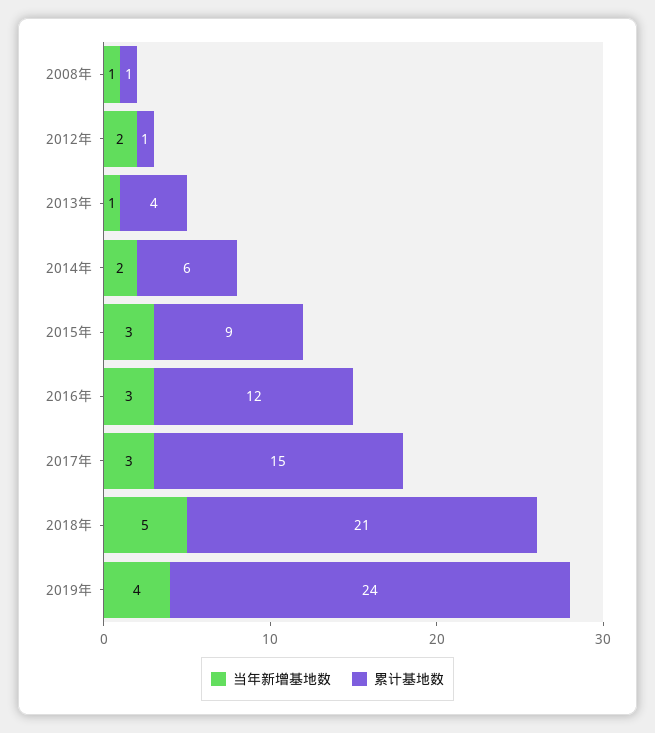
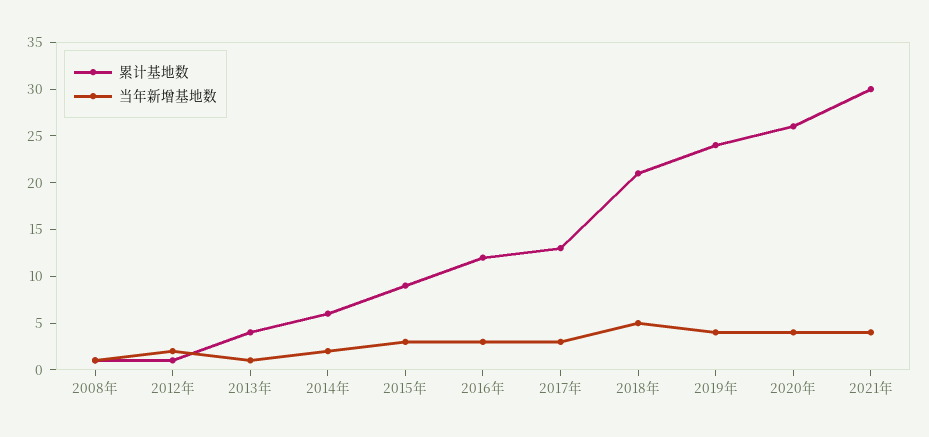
累计基地数, 2017年: 15 -> 13
累计基地数, 2020年: none -> 26
当年新增基地数, 2020年: none -> 4
累计基地数, 2021年: none -> 30
当年新增基地数, 2021年: none -> 4

